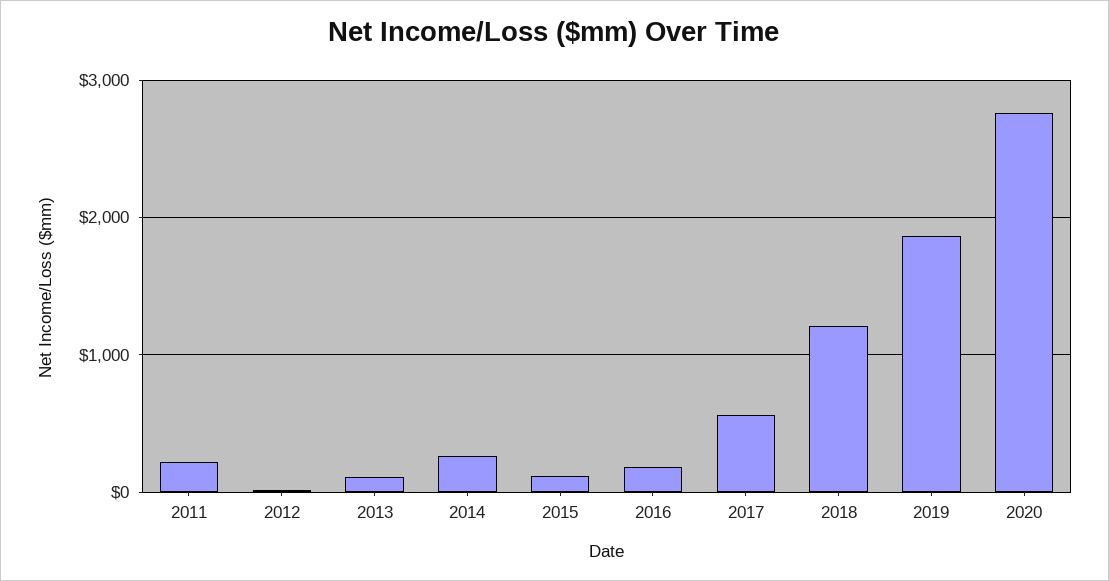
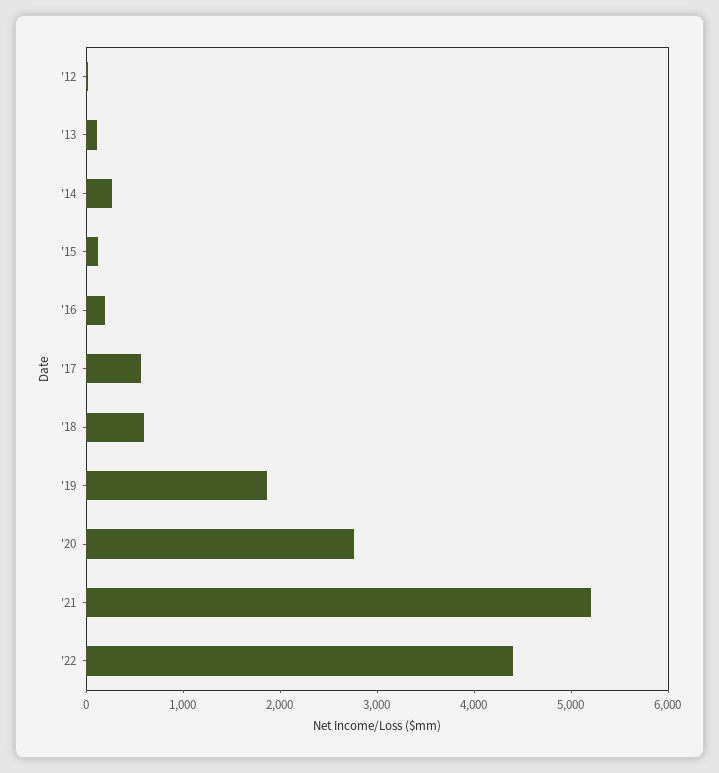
2011: 200 -> none
2018: 1200 -> 600
'21: none -> 5200
'22: none -> 4400

